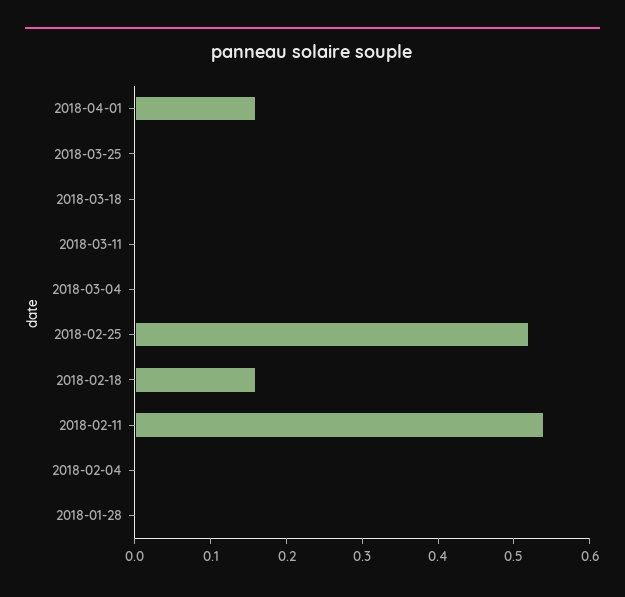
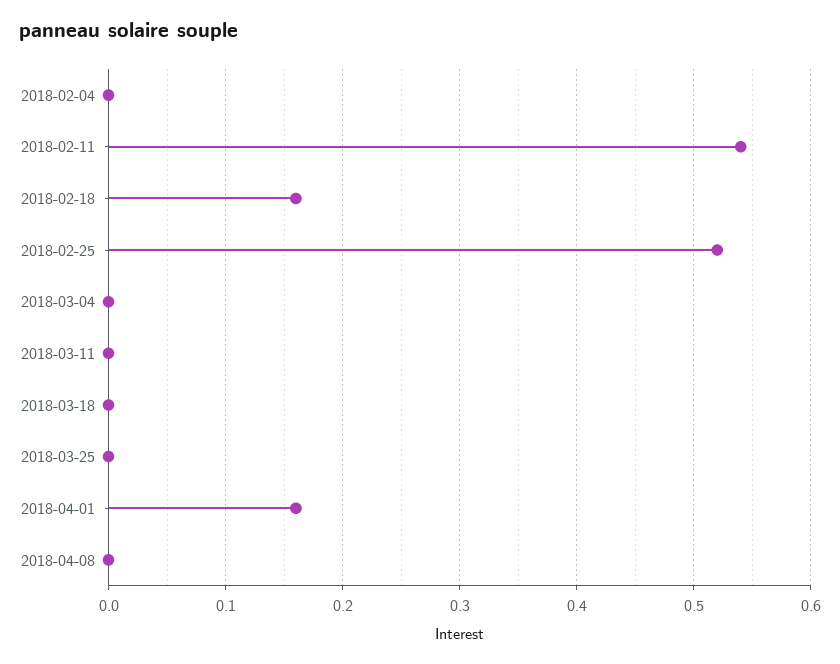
2018-01-28: 0 -> none
2018-04-08: none -> 0

